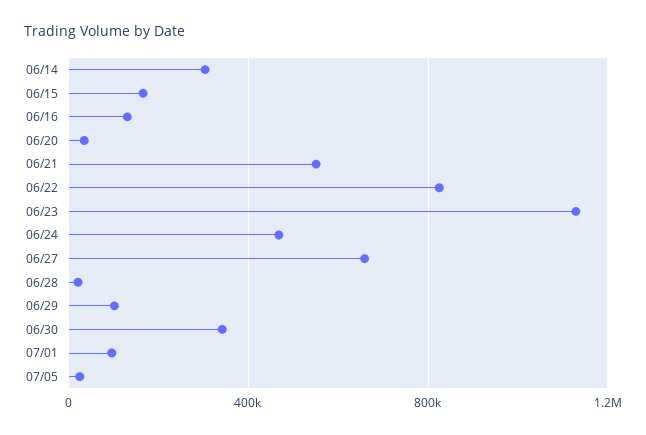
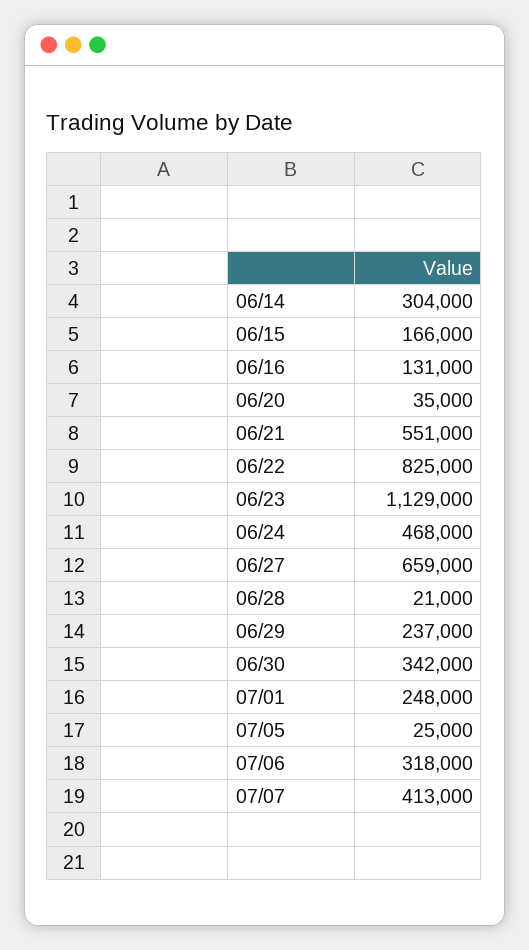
06/29: 100000 -> 237000
07/01: 100000 -> 248000
07/06: none -> 318000
07/07: none -> 413000

